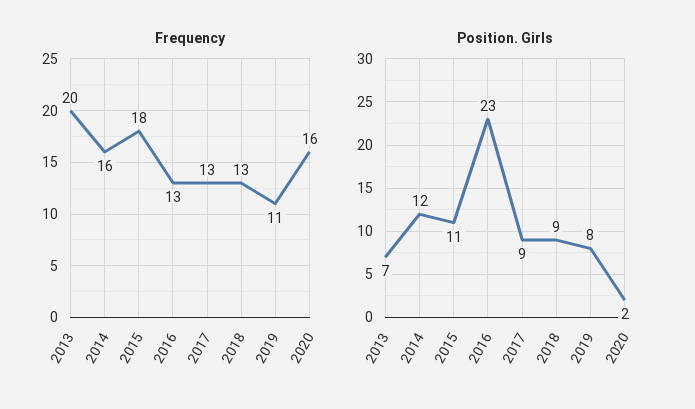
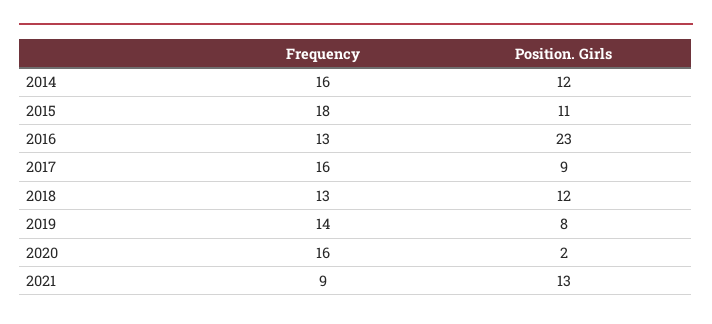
Frequency, 2013: 20 -> none
Frequency, 2017: 13 -> 16
Frequency, 2019: 11 -> 14
Position. Girls, 2013: 7 -> none
Position. Girls, 2018: 9 -> 12
Frequency, 2021: none -> 9
Position. Girls, 2021: none -> 13

